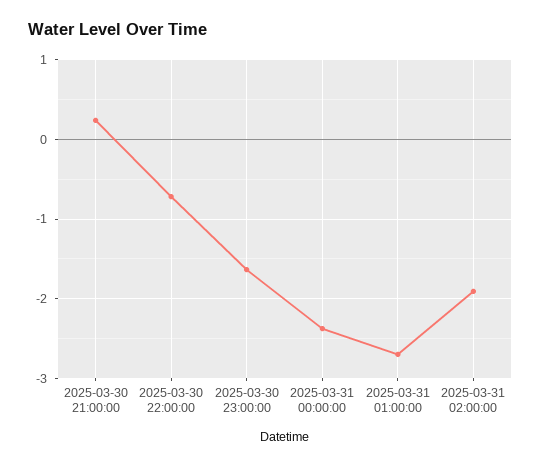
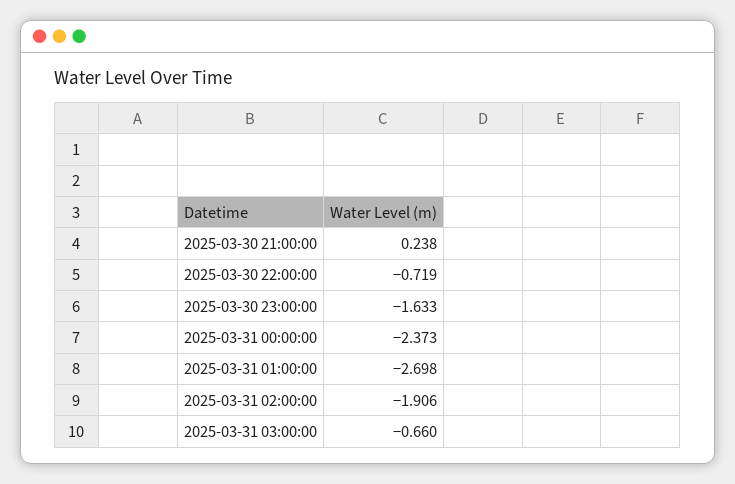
2025-03-31 03:00:00: none -> -0.66

